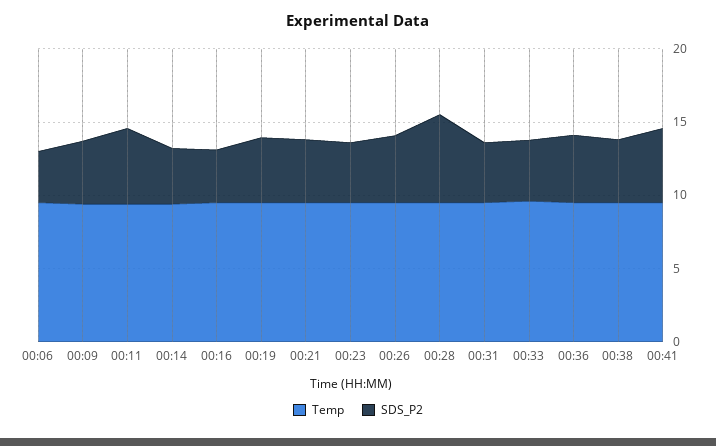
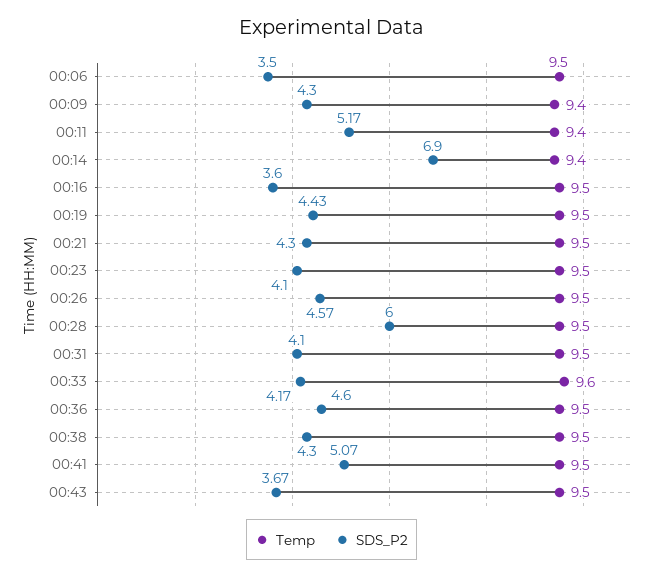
SDS_P2, 00:14: 4 -> 6.9
Temp, 00:43: none -> 9.5
SDS_P2, 00:43: none -> 3.67

